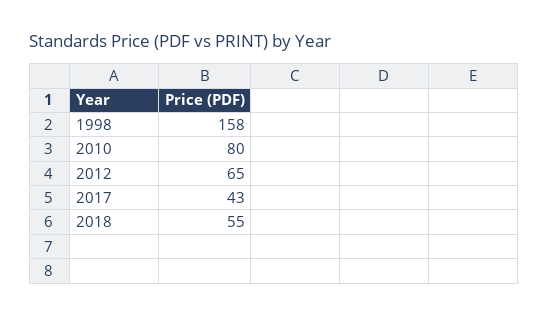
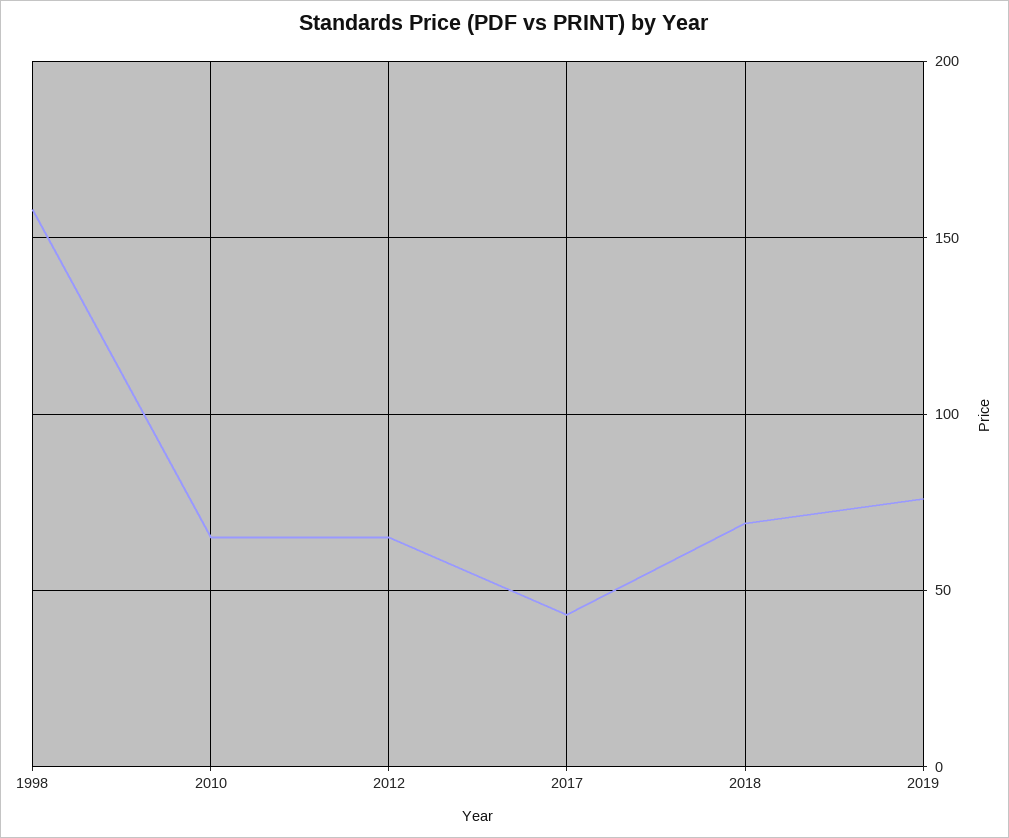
2010: 80 -> 65
2018: 55 -> 70
2019: none -> 75

